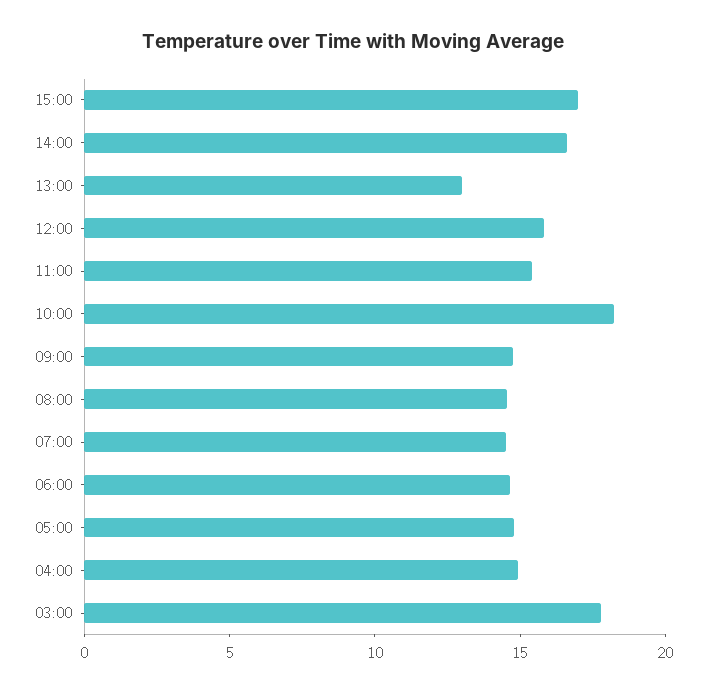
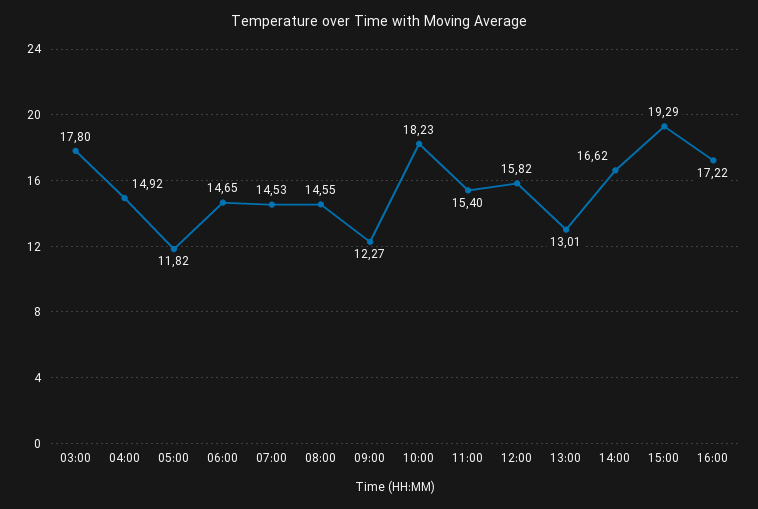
15:00: 17 -> 19.29
09:00: 15 -> 12.27
05:00: 15 -> 11.82
16:00: none -> 17.22

